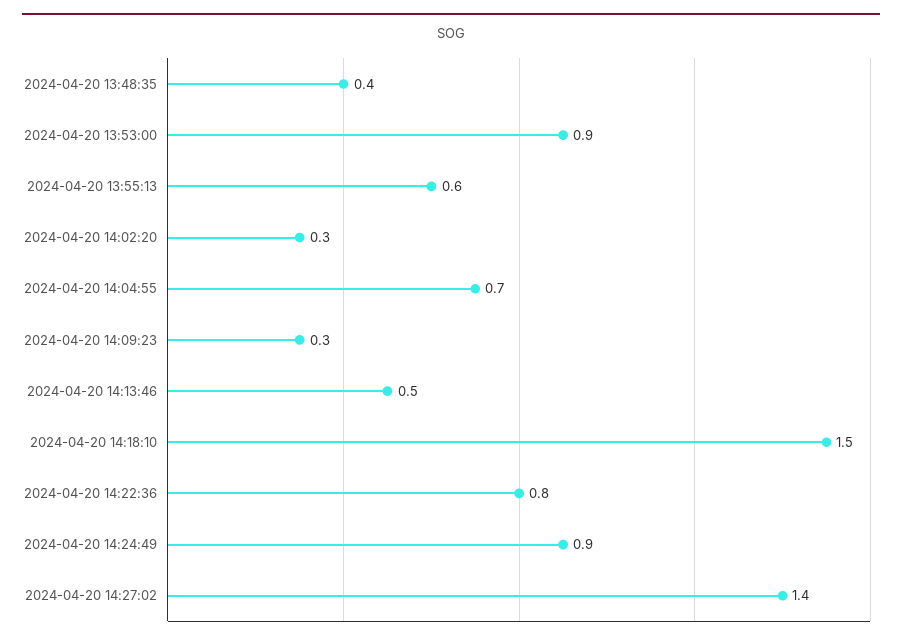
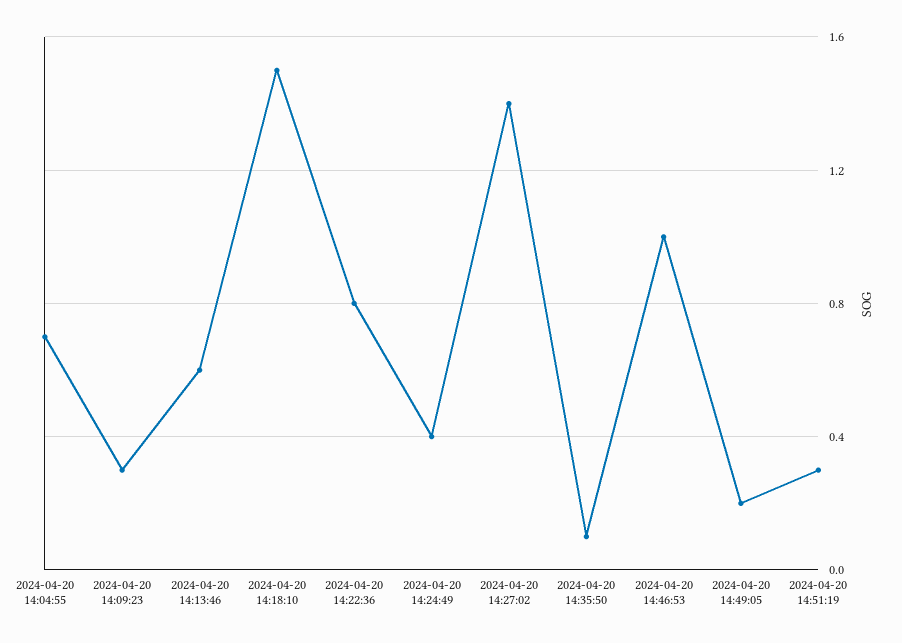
2024-04-20 13:48:35: 0.4 -> none
2024-04-20 13:53:00: 0.9 -> none
2024-04-20 13:55:13: 0.6 -> none
2024-04-20 14:02:20: 0.3 -> none
2024-04-20 14:13:46: 0.5 -> 0.6
2024-04-20 14:24:49: 0.9 -> 0.4
2024-04-20 14:35:50: none -> 0.1
2024-04-20 14:46:53: none -> 1
2024-04-20 14:49:05: none -> 0.2
2024-04-20 14:51:19: none -> 0.3

